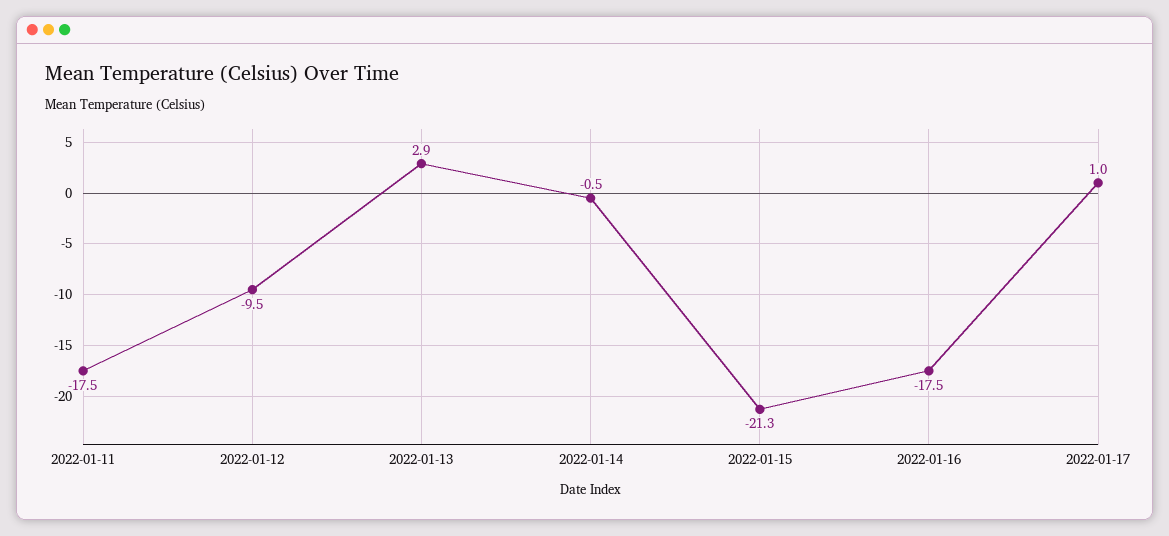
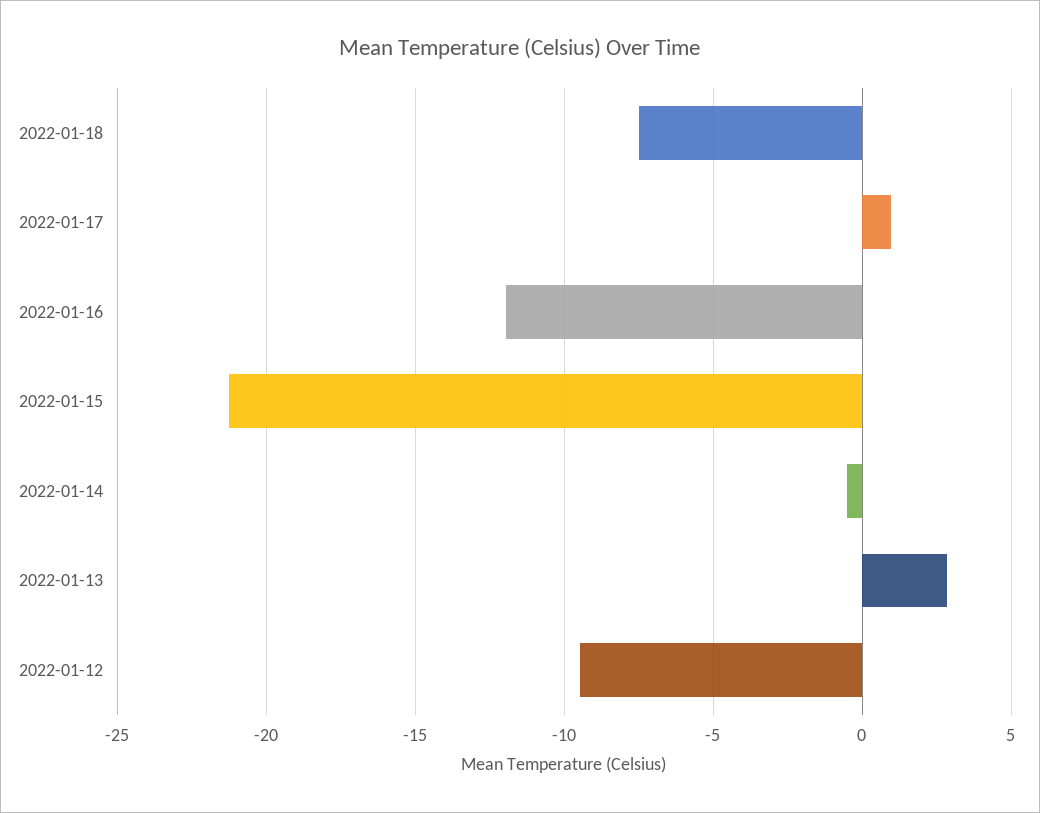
2022-01-11: -17.5 -> none
2022-01-16: -17.5 -> -12
2022-01-18: none -> -7.5

